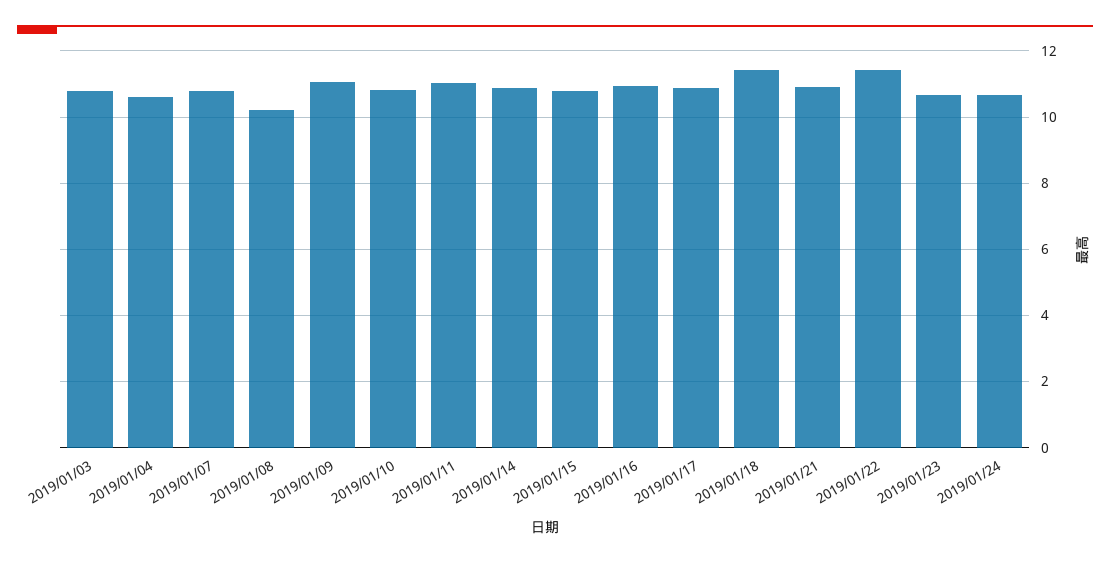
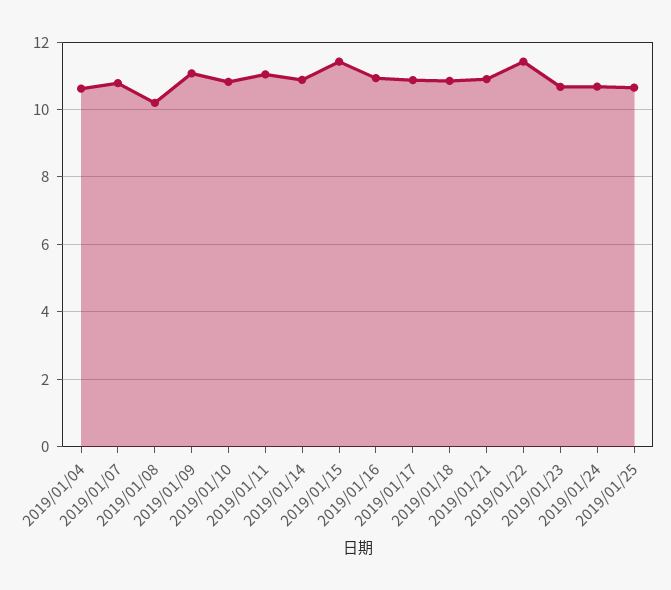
2019/01/03: 10.8 -> none
2019/01/15: 10.8 -> 11.4
2019/01/18: 11.4 -> 10.8
2019/01/25: none -> 10.6

